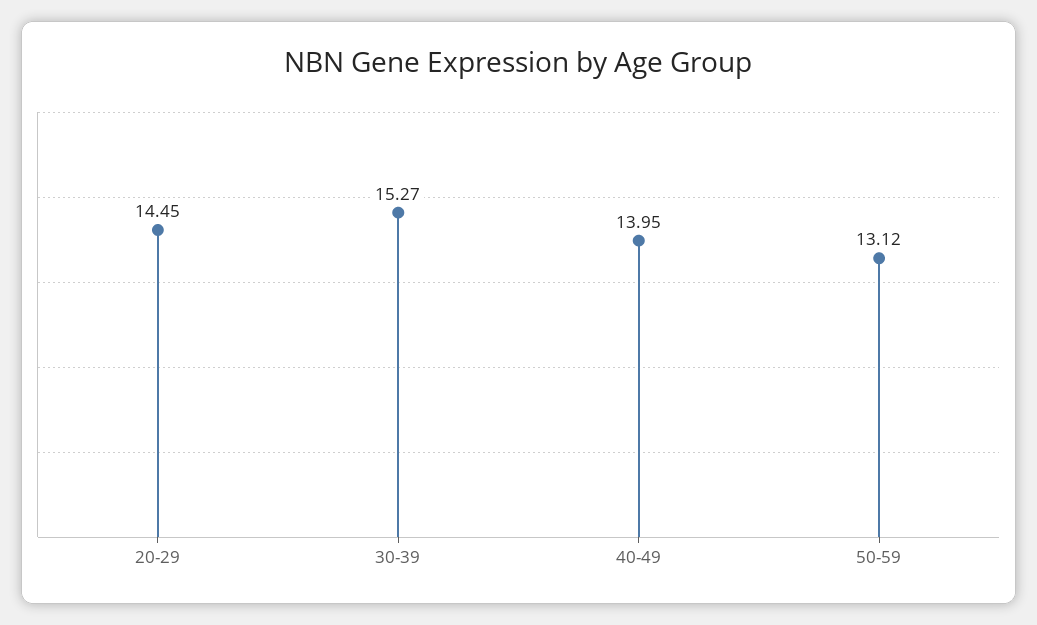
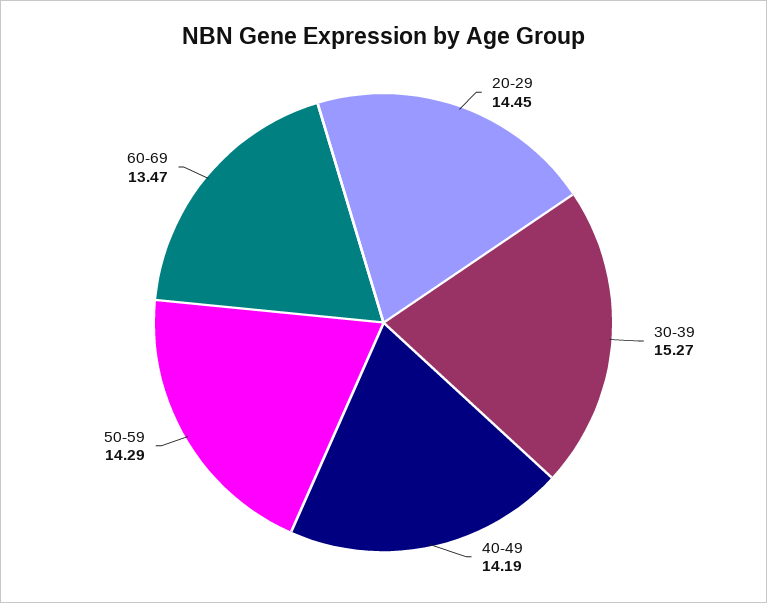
40-49: 13.95 -> 14.19
50-59: 13.12 -> 14.29
60-69: none -> 13.47

